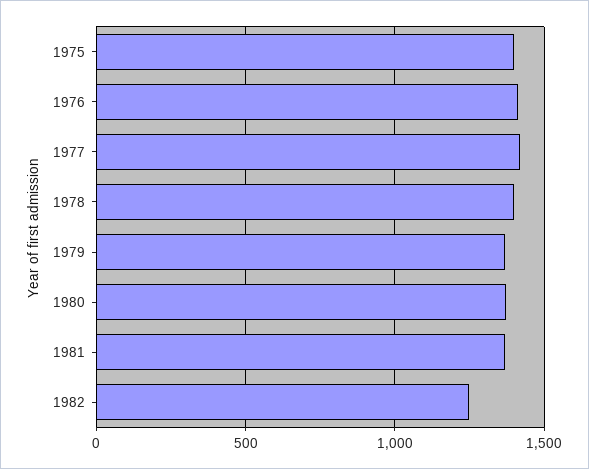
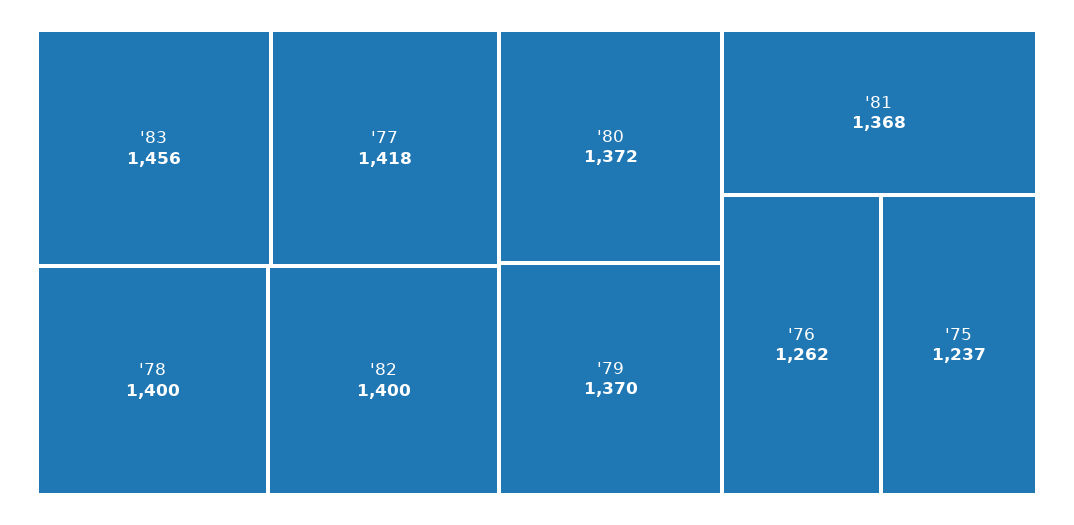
1975: 1400 -> 1237
1976: 1400 -> 1262
1982: 1250 -> 1400
'83: none -> 1456

